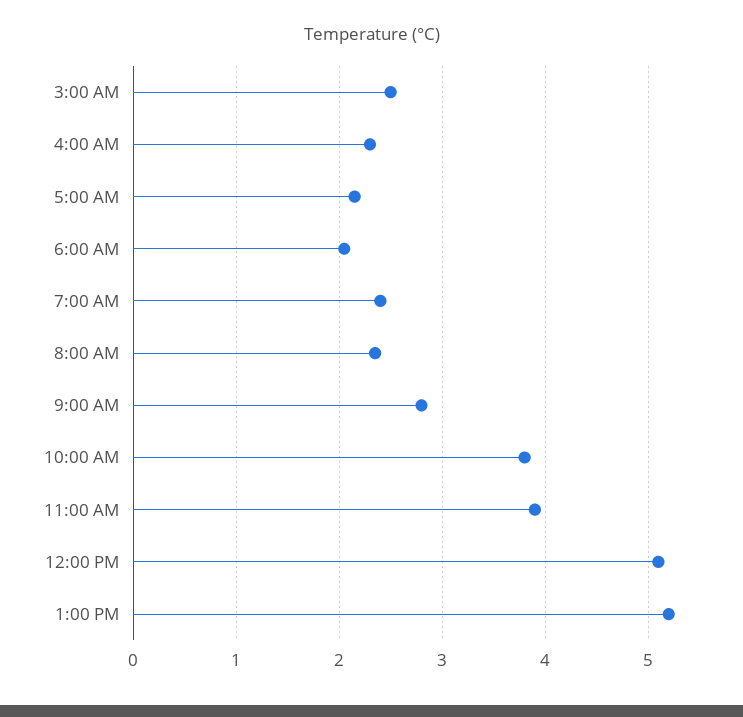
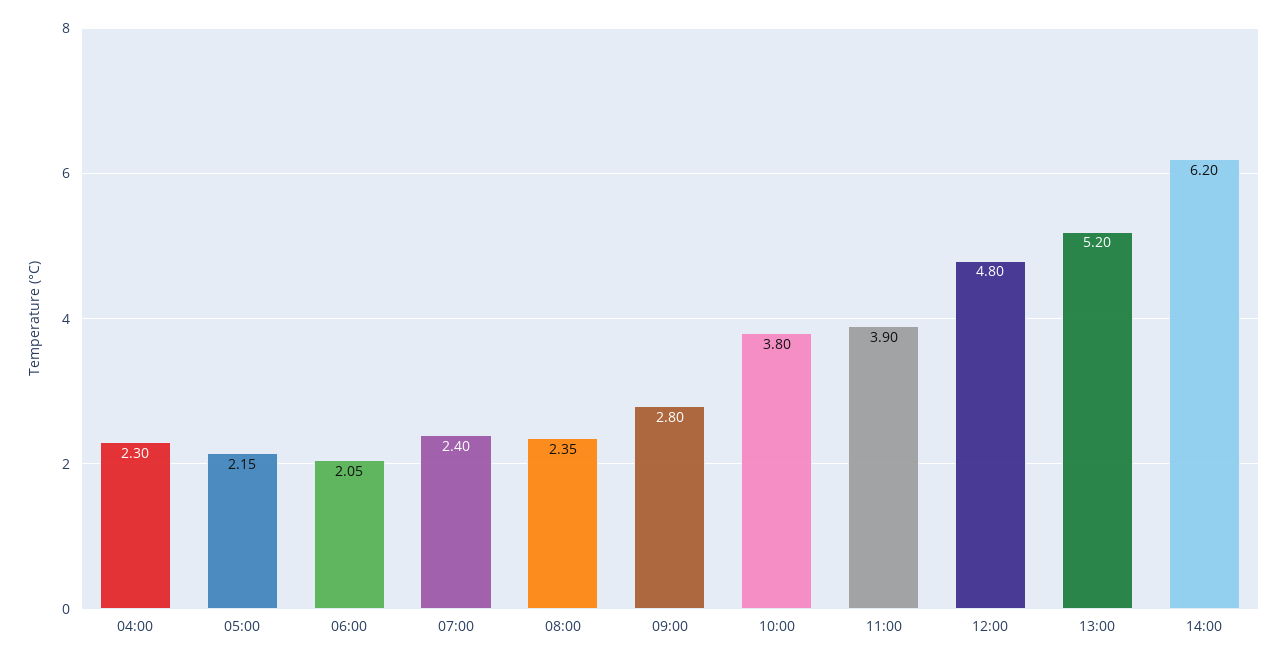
3:00 AM: 2.5 -> none
12:00 PM: 5.1 -> 4.8
14:00: none -> 6.2

